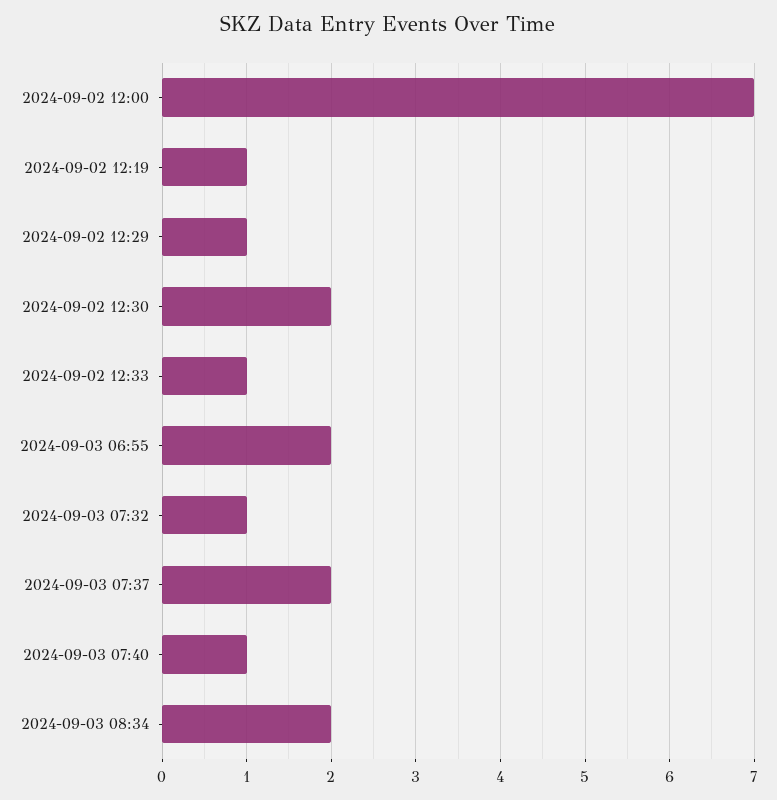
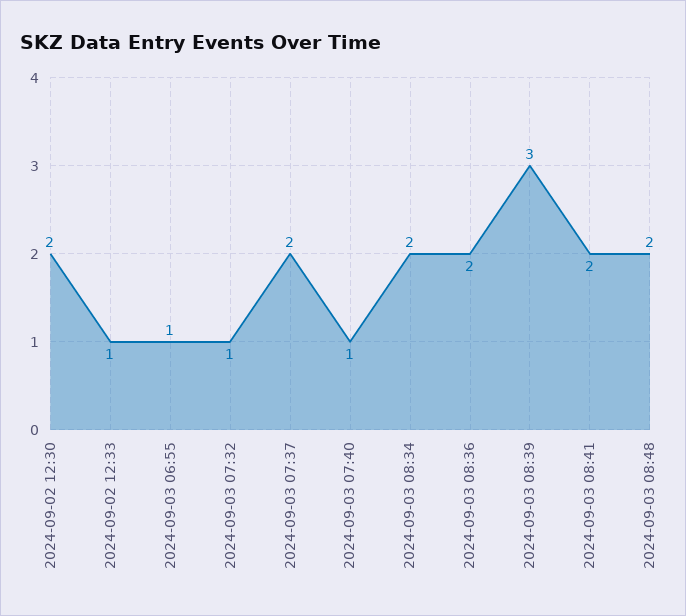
2024-09-02 12:00: 7 -> none
2024-09-02 12:19: 1 -> none
2024-09-02 12:29: 1 -> none
2024-09-03 06:55: 2 -> 1
2024-09-03 08:36: none -> 2
2024-09-03 08:39: none -> 3
2024-09-03 08:41: none -> 2
2024-09-03 08:48: none -> 2

